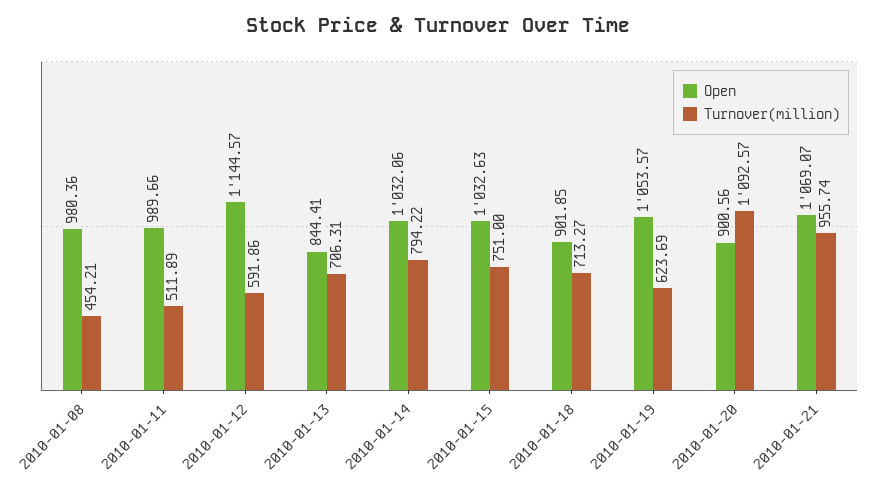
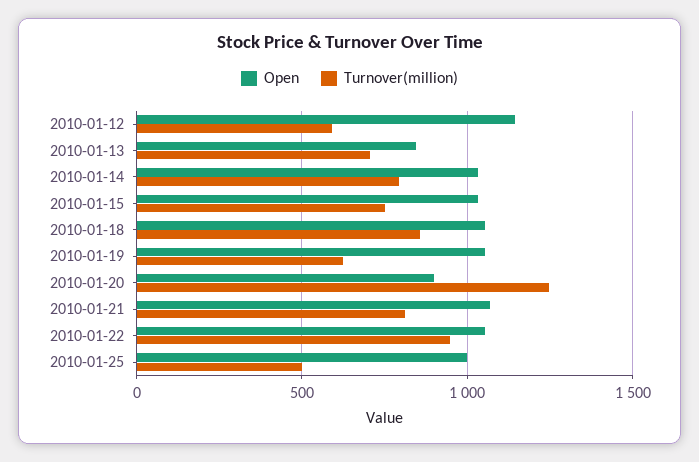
Open, 2010-01-08: 980.36 -> none
Turnover(million), 2010-01-08: 454.21 -> none
Open, 2010-01-11: 989.66 -> none
Turnover(million), 2010-01-11: 511.89 -> none
Open, 2010-01-18: 901.85 -> 1050
Turnover(million), 2010-01-18: 713.27 -> 850
Turnover(million), 2010-01-20: 1092.57 -> 1250
Turnover(million), 2010-01-21: 955.74 -> 800
Open, 2010-01-22: none -> 1050
Turnover(million), 2010-01-22: none -> 950
Open, 2010-01-25: none -> 1000
Turnover(million), 2010-01-25: none -> 500

